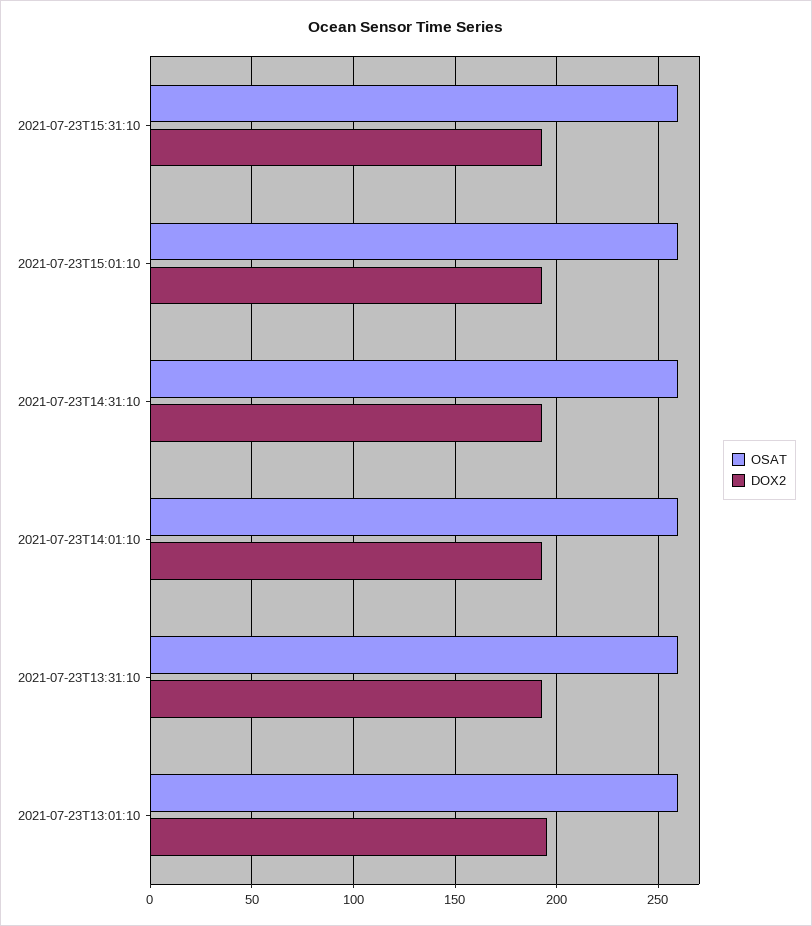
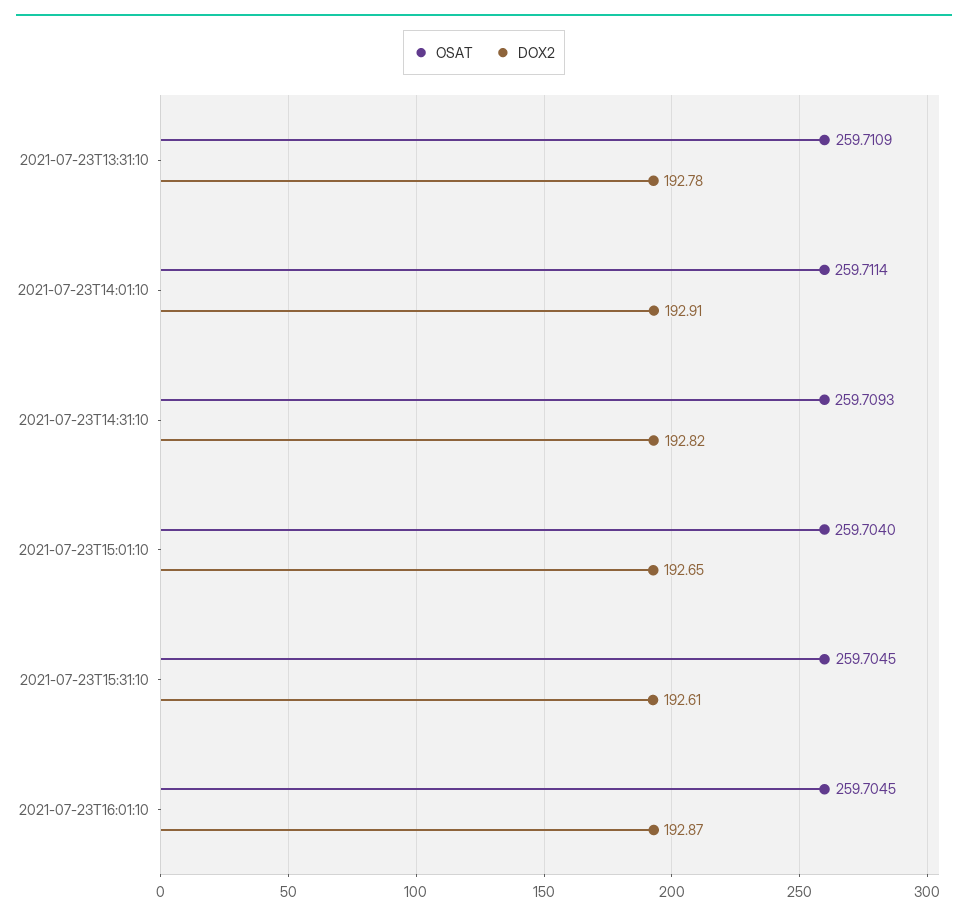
OSAT, 2021-07-23T13:01:10: 260 -> none
DOX2, 2021-07-23T13:01:10: 195 -> none
OSAT, 2021-07-23T16:01:10: none -> 259.7045
DOX2, 2021-07-23T16:01:10: none -> 192.87

